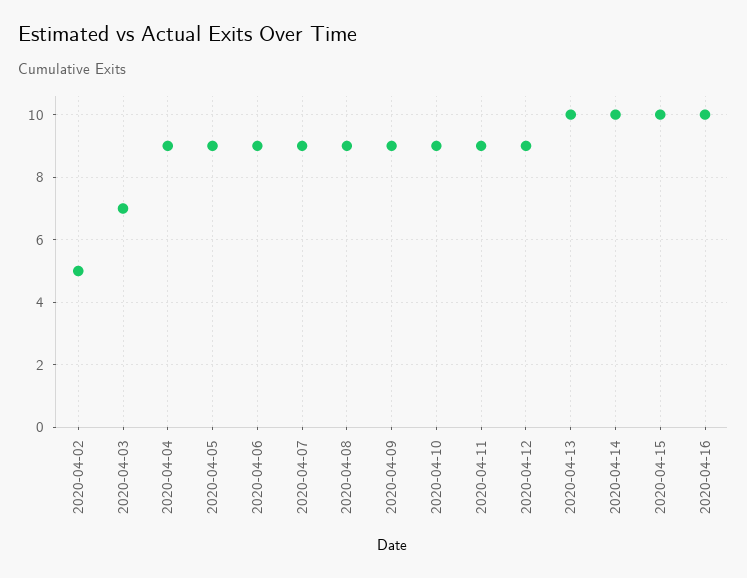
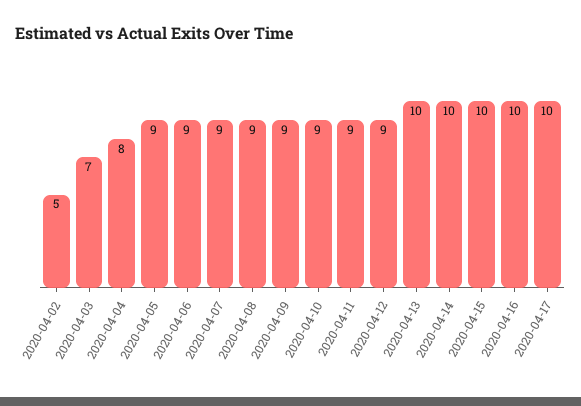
2020-04-04: 9 -> 8
2020-04-17: none -> 10

